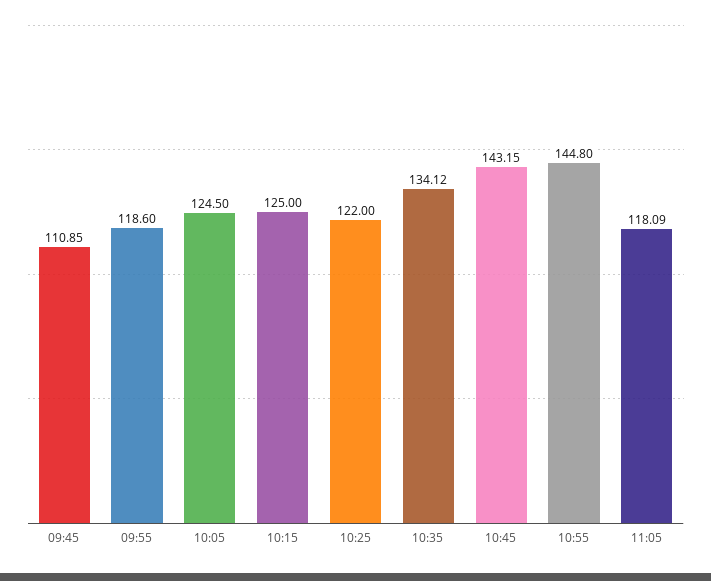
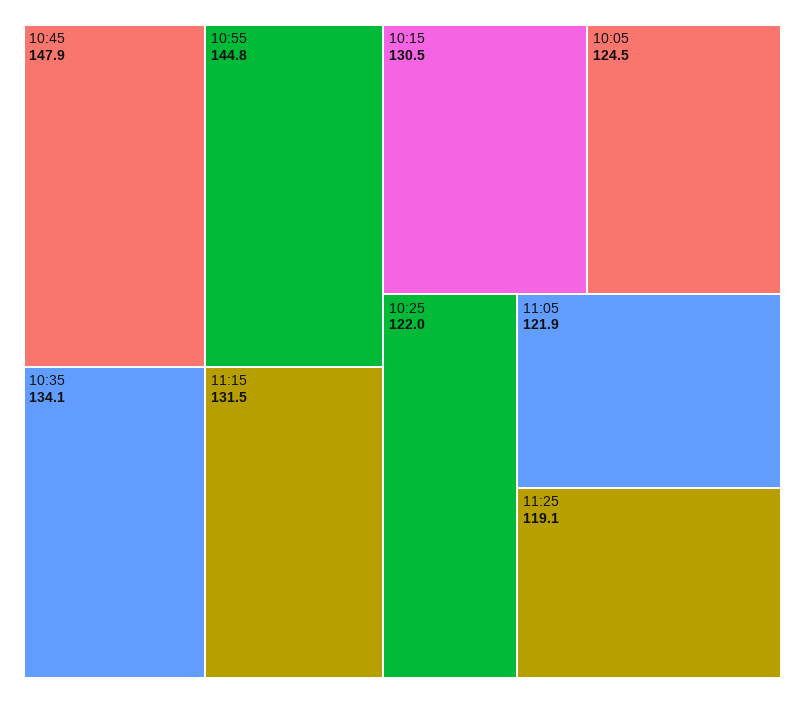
09:45: 110.85 -> none
09:55: 118.6 -> none
10:15: 125 -> 130.5
10:45: 143.15 -> 147.9
11:05: 118.09 -> 121.9
11:15: none -> 131.5
11:25: none -> 119.1

